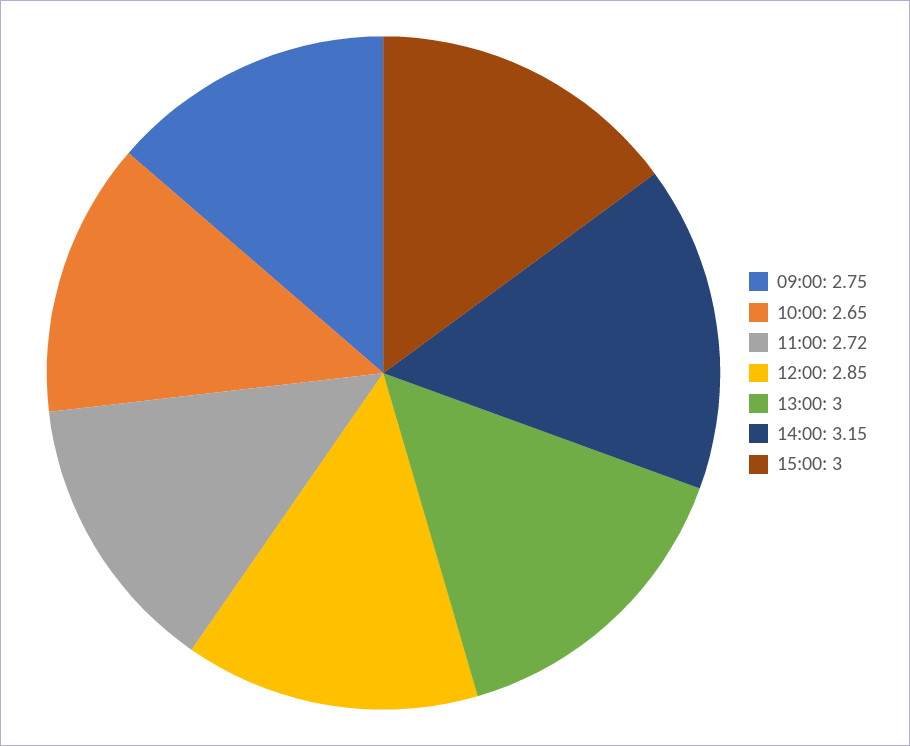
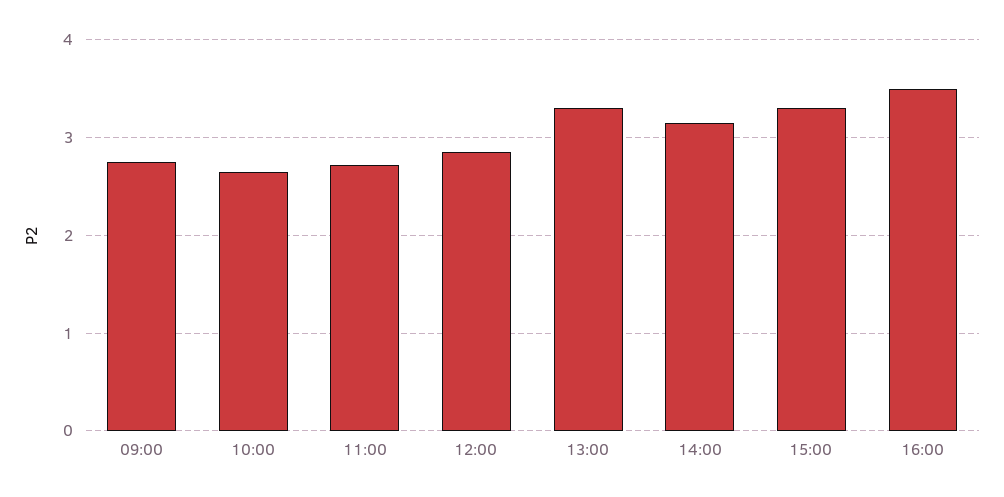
13:00: 3 -> 3.3
15:00: 3 -> 3.3
16:00: none -> 3.5

